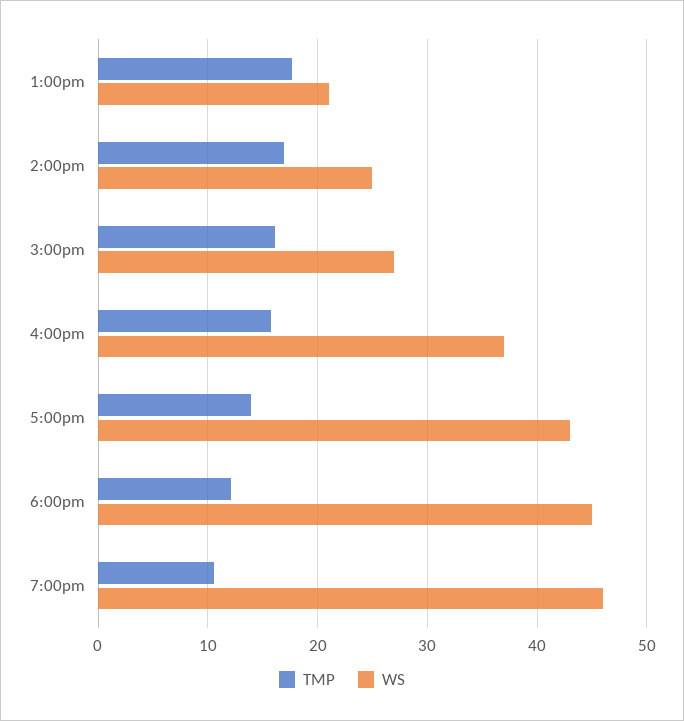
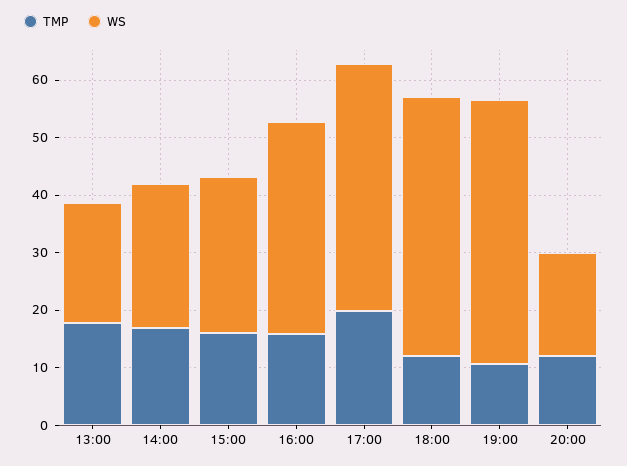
TMP, 5:00pm: 14 -> 20
TMP, 20:00: none -> 12
WS, 20:00: none -> 18

